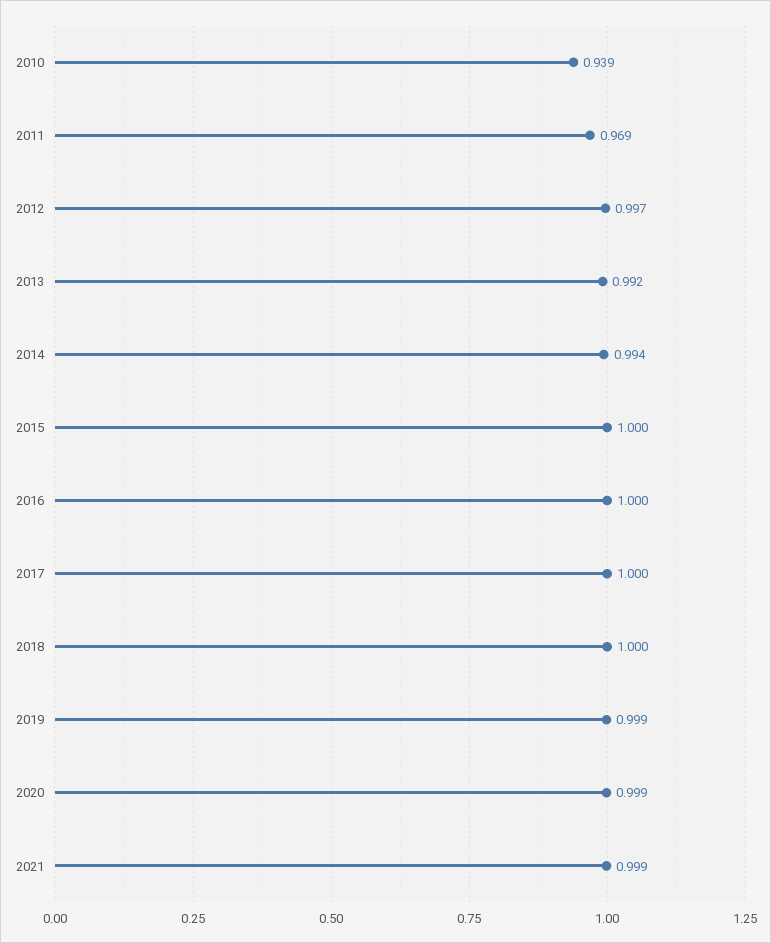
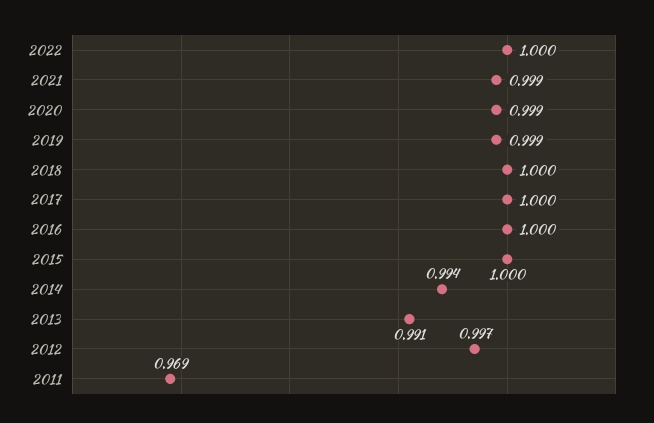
2010: 0.939 -> none
2013: 0.992 -> 0.991
2022: none -> 1

